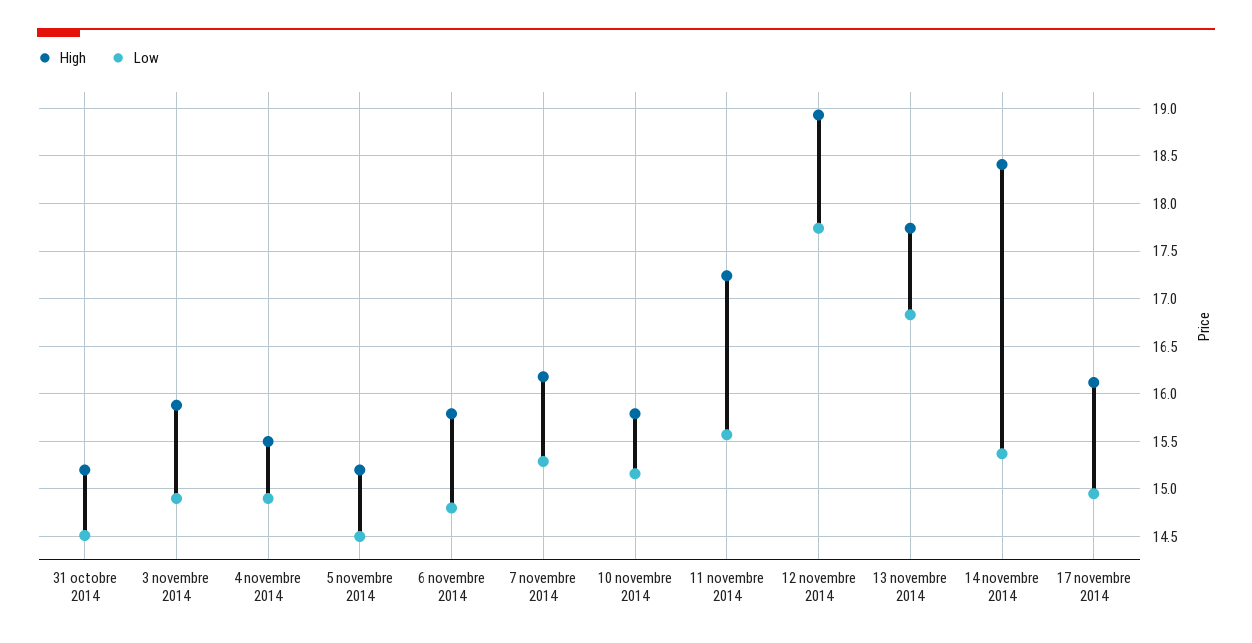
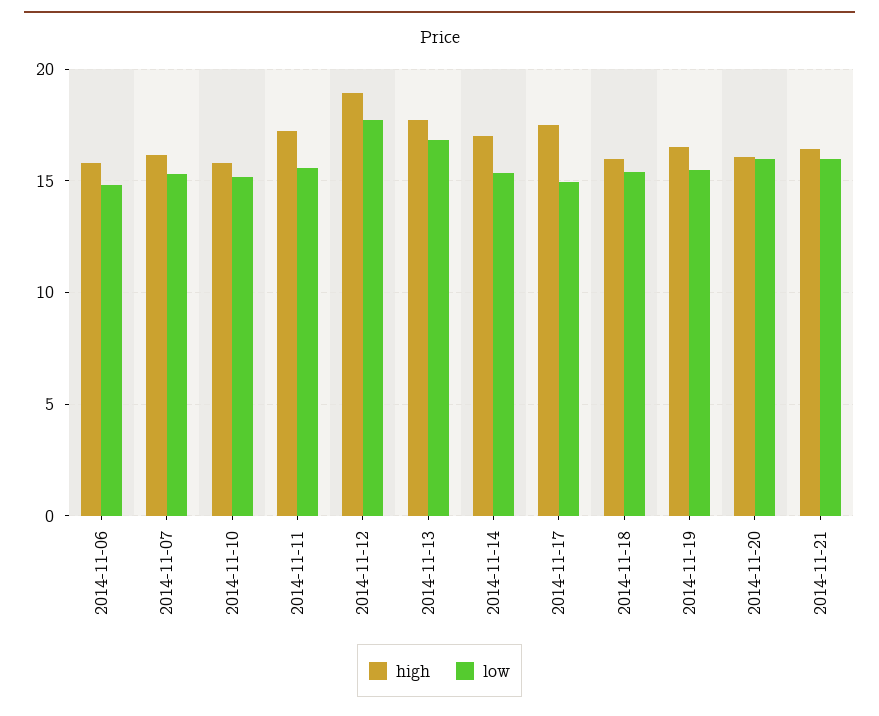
High, 31 octobre 2014: 15.2 -> none
Low, 31 octobre 2014: 14.5 -> none
High, 3 novembre 2014: 15.9 -> none
Low, 3 novembre 2014: 14.9 -> none
High, 4 novembre 2014: 15.5 -> none
Low, 4 novembre 2014: 14.9 -> none
High, 5 novembre 2014: 15.2 -> none
Low, 5 novembre 2014: 14.5 -> none
High, 14 novembre 2014: 18.4 -> 17
High, 17 novembre 2014: 16.1 -> 17.5
High, 2014-11-18: none -> 16
Low, 2014-11-18: none -> 15.5
High, 2014-11-19: none -> 16.5
Low, 2014-11-19: none -> 15.5
High, 2014-11-20: none -> 16
Low, 2014-11-20: none -> 16
High, 2014-11-21: none -> 16.5
Low, 2014-11-21: none -> 16

